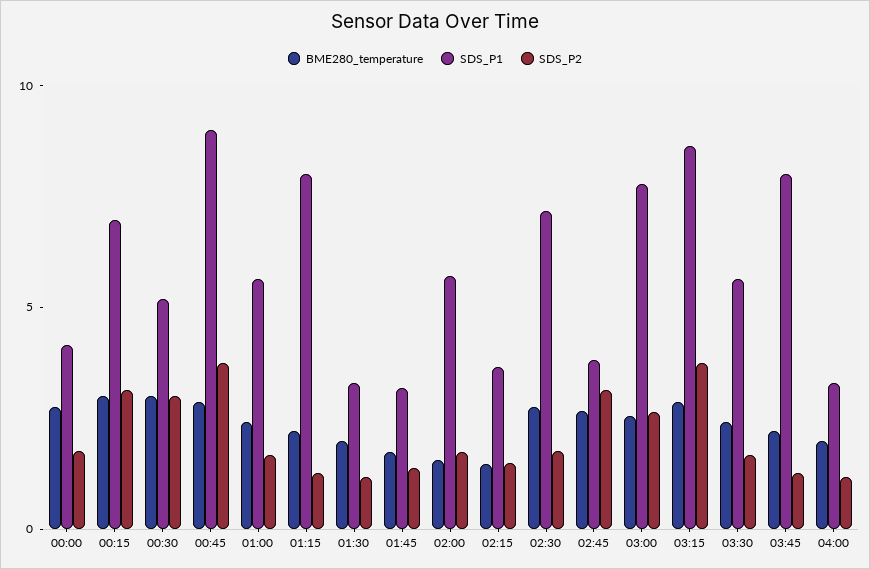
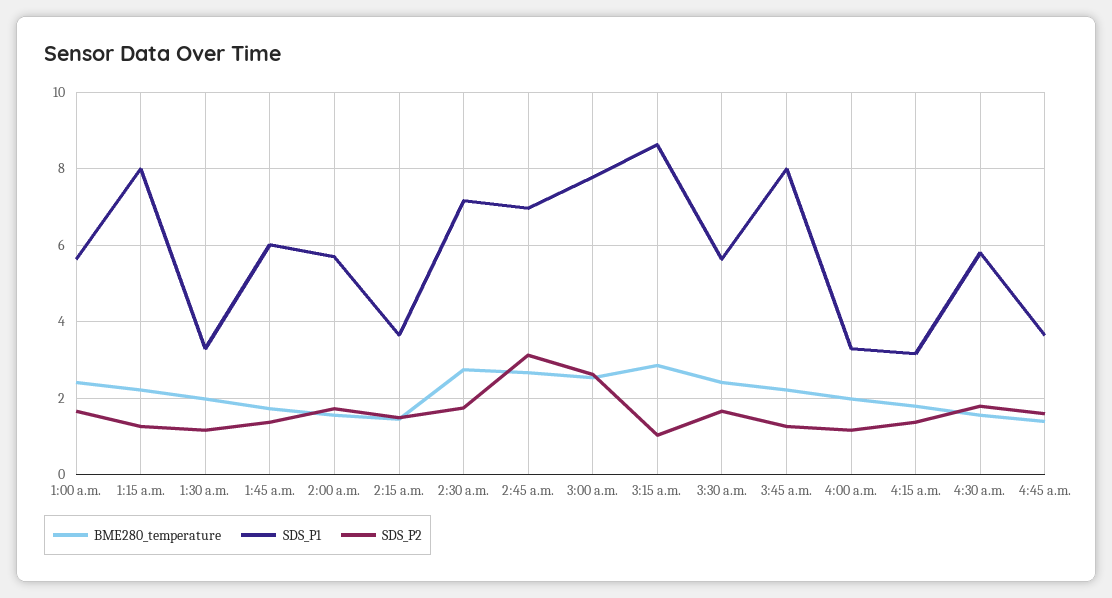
BME280_temperature, 00:00: 3 -> none
SDS_P1, 00:00: 4 -> none
SDS_P2, 00:00: 2 -> none
BME280_temperature, 00:15: 3 -> none
SDS_P1, 00:15: 7 -> none
SDS_P2, 00:15: 3 -> none
BME280_temperature, 00:30: 3 -> none
SDS_P1, 00:30: 5 -> none
SDS_P2, 00:30: 3 -> none
BME280_temperature, 00:45: 3 -> none
SDS_P1, 00:45: 9 -> none
SDS_P2, 00:45: 4 -> none
SDS_P1, 01:45: 3 -> 6
SDS_P1, 02:45: 4 -> 7
SDS_P2, 03:15: 4 -> 1
BME280_temperature, 4:15 a.m.: none -> 1.8
SDS_P1, 4:15 a.m.: none -> 3.2
SDS_P2, 4:15 a.m.: none -> 1.4
BME280_temperature, 4:30 a.m.: none -> 1.6
SDS_P1, 4:30 a.m.: none -> 5.8
SDS_P2, 4:30 a.m.: none -> 1.8
BME280_temperature, 4:45 a.m.: none -> 1.4
SDS_P1, 4:45 a.m.: none -> 3.6
SDS_P2, 4:45 a.m.: none -> 1.6

